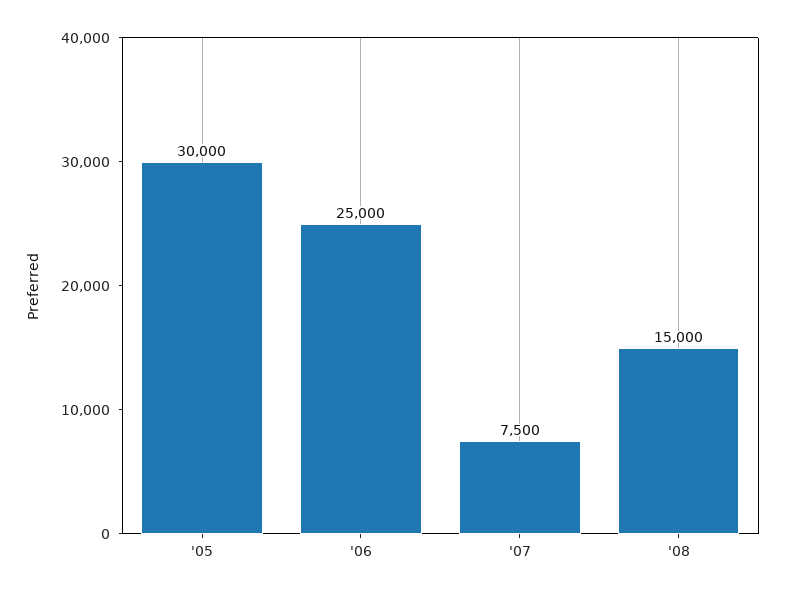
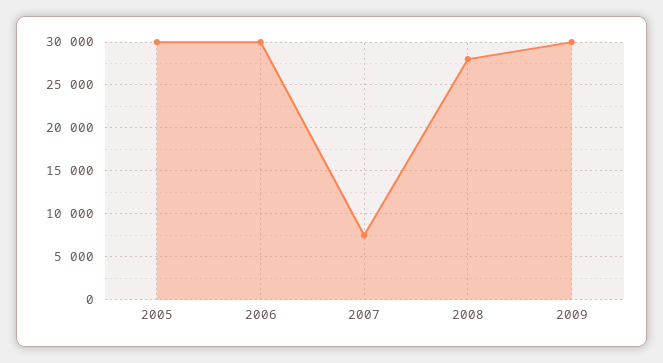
'06: 25000 -> 30000
'08: 15000 -> 28000
2009: none -> 30000

